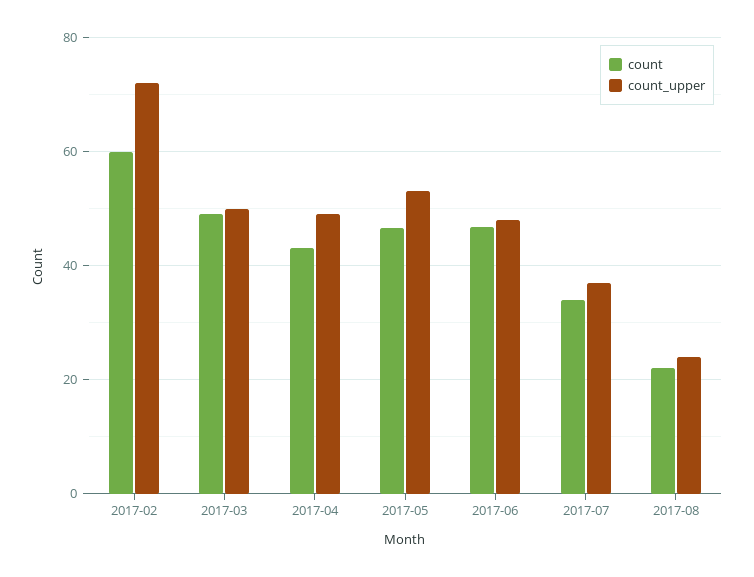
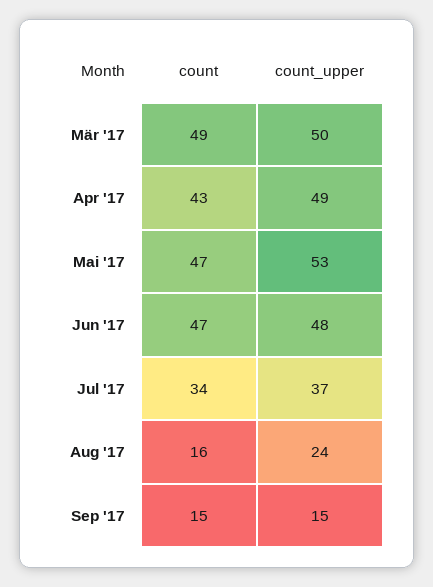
count, 2017-02: 60 -> none
count_upper, 2017-02: 72 -> none
count, 2017-08: 22 -> 16
count, Sep '17: none -> 15
count_upper, Sep '17: none -> 15

